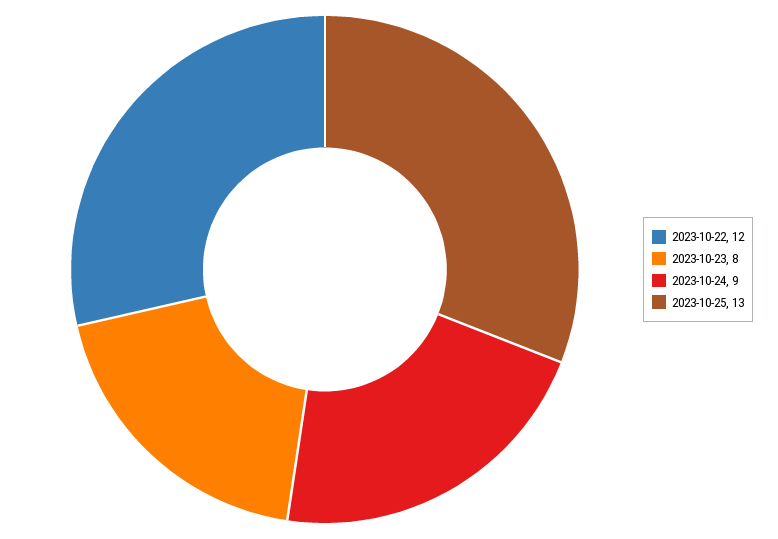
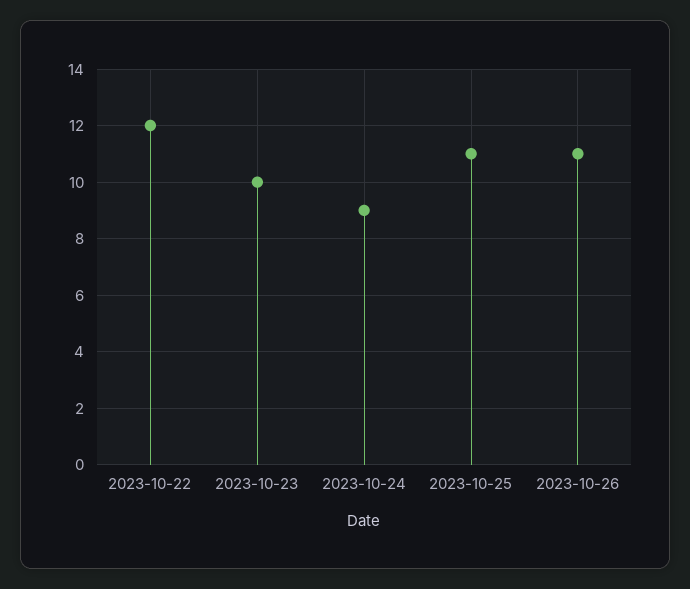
2023-10-23: 8 -> 10
2023-10-25: 13 -> 11
2023-10-26: none -> 11

